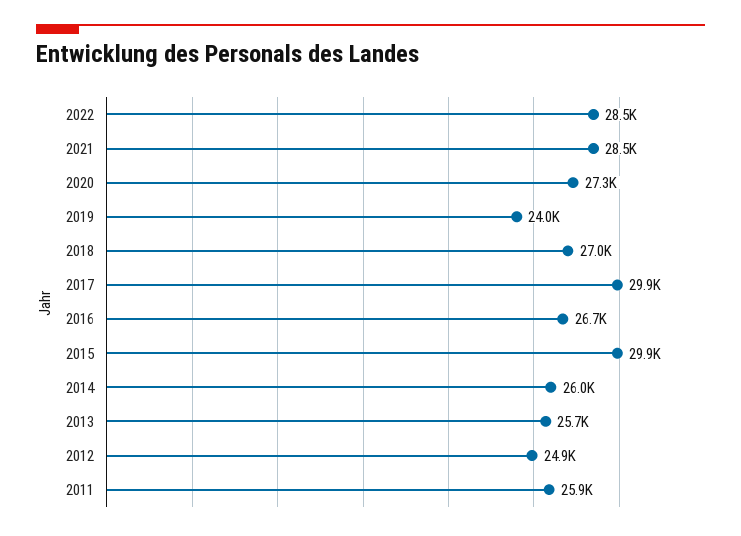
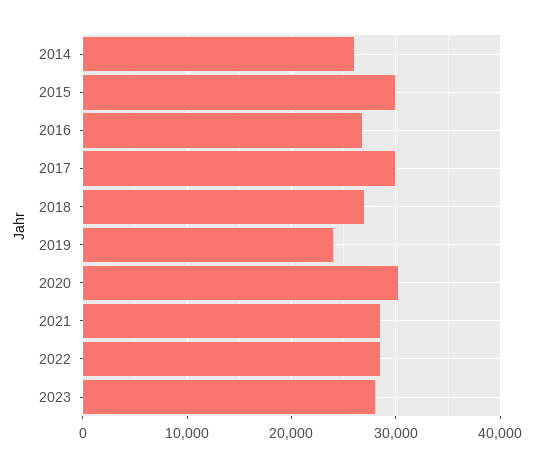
2020: 27300 -> 30000
2013: 25700 -> none
2012: 24900 -> none
2011: 25900 -> none
2023: none -> 28000

